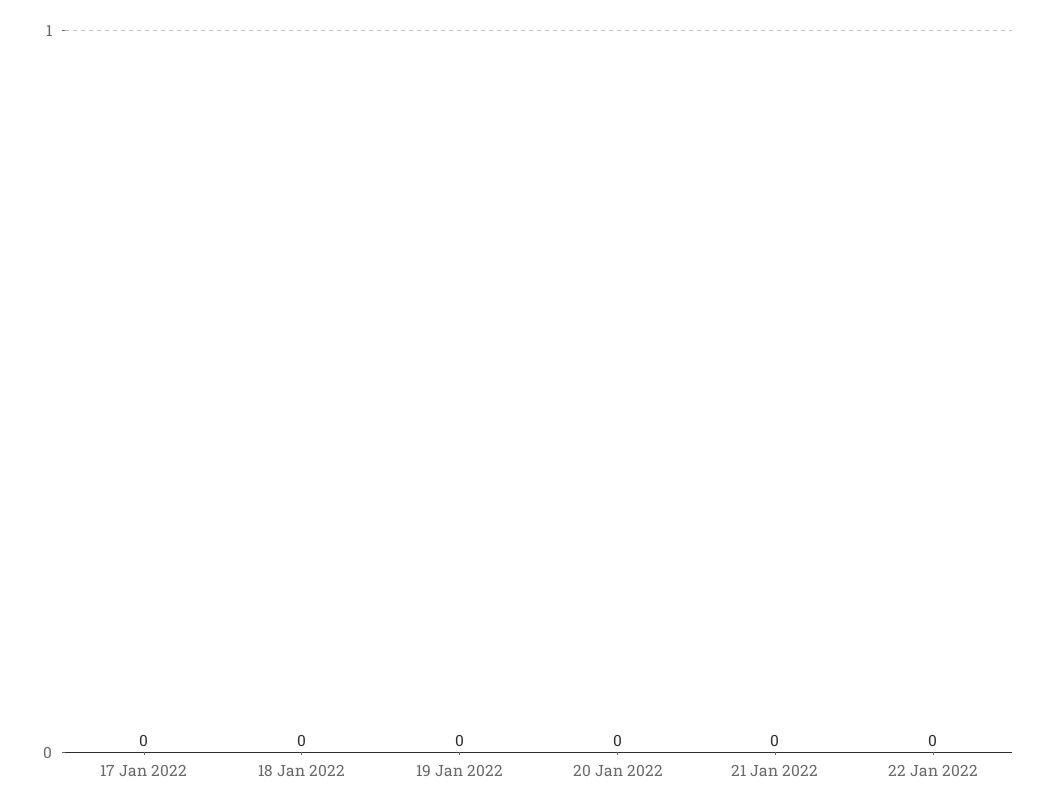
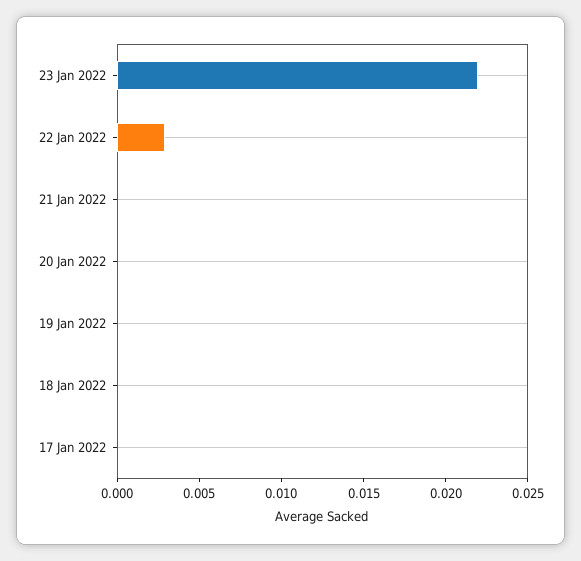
22 Jan 2022: 0 -> 0.003
23 Jan 2022: none -> 0.022

